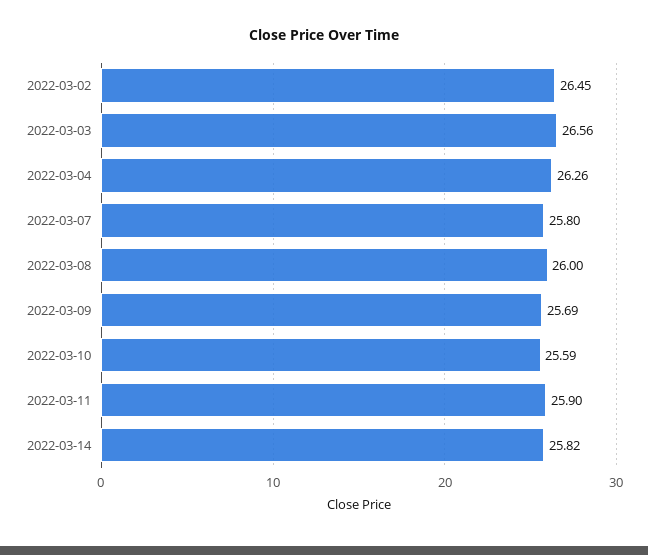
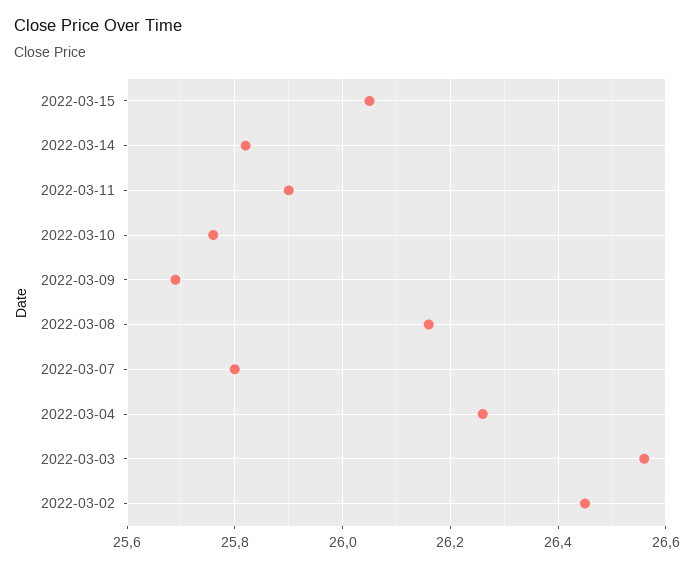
2022-03-08: 26 -> 26.15
2022-03-10: 25.59 -> 25.75
2022-03-15: none -> 26.05

